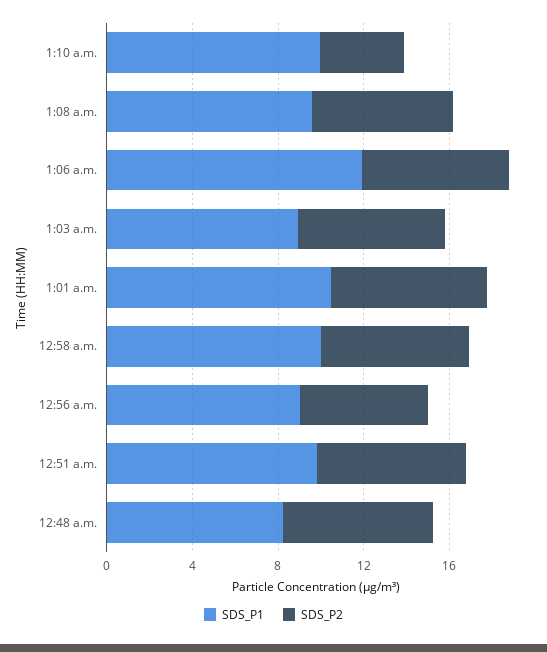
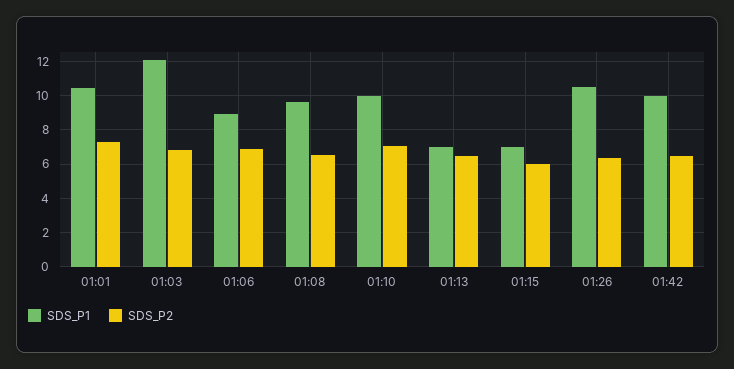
SDS_P2, 1:10 a.m.: 4 -> 7
SDS_P1, 1:06 a.m.: 12 -> 9
SDS_P1, 1:03 a.m.: 9 -> 12
SDS_P1, 12:58 a.m.: 10 -> none
SDS_P2, 12:58 a.m.: 7 -> none
SDS_P1, 12:56 a.m.: 9 -> none
SDS_P2, 12:56 a.m.: 6 -> none
SDS_P1, 12:51 a.m.: 10 -> none
SDS_P2, 12:51 a.m.: 7 -> none
SDS_P1, 12:48 a.m.: 8 -> none
SDS_P2, 12:48 a.m.: 7 -> none
SDS_P1, 01:13: none -> 7
SDS_P2, 01:13: none -> 6.5
SDS_P1, 01:15: none -> 7
SDS_P2, 01:15: none -> 6
SDS_P1, 01:26: none -> 10.5
SDS_P2, 01:26: none -> 6.5
SDS_P1, 01:42: none -> 10
SDS_P2, 01:42: none -> 6.5

